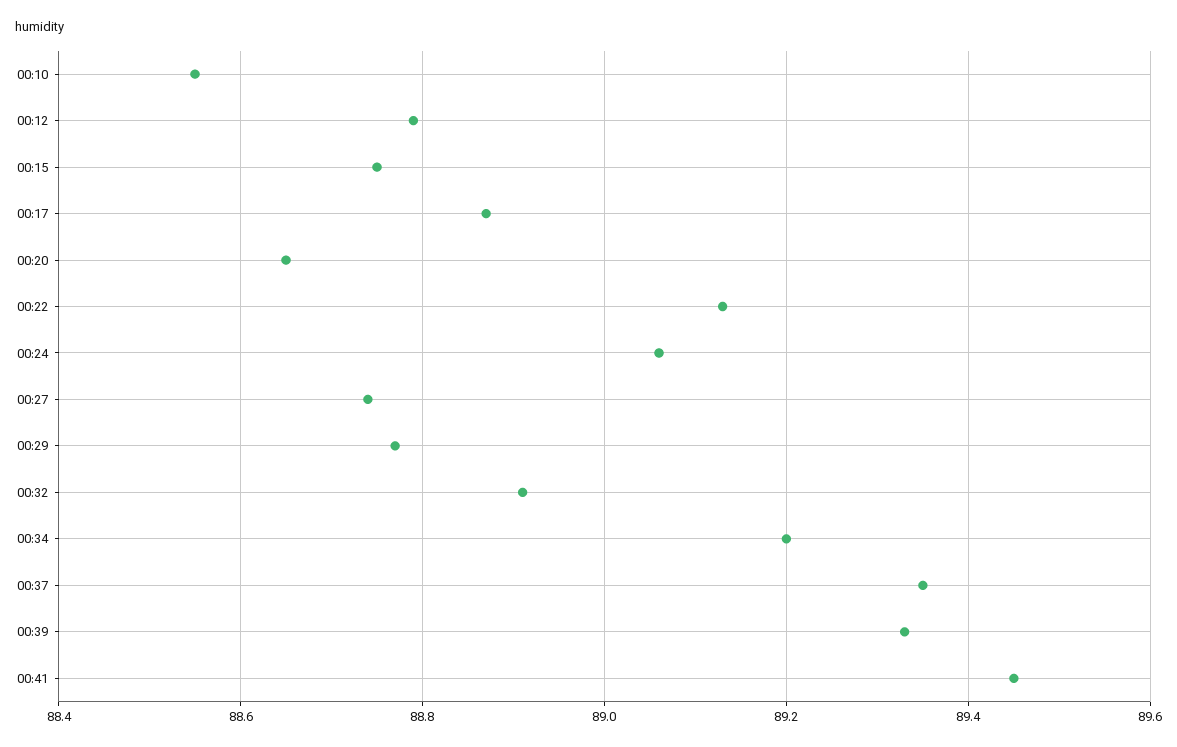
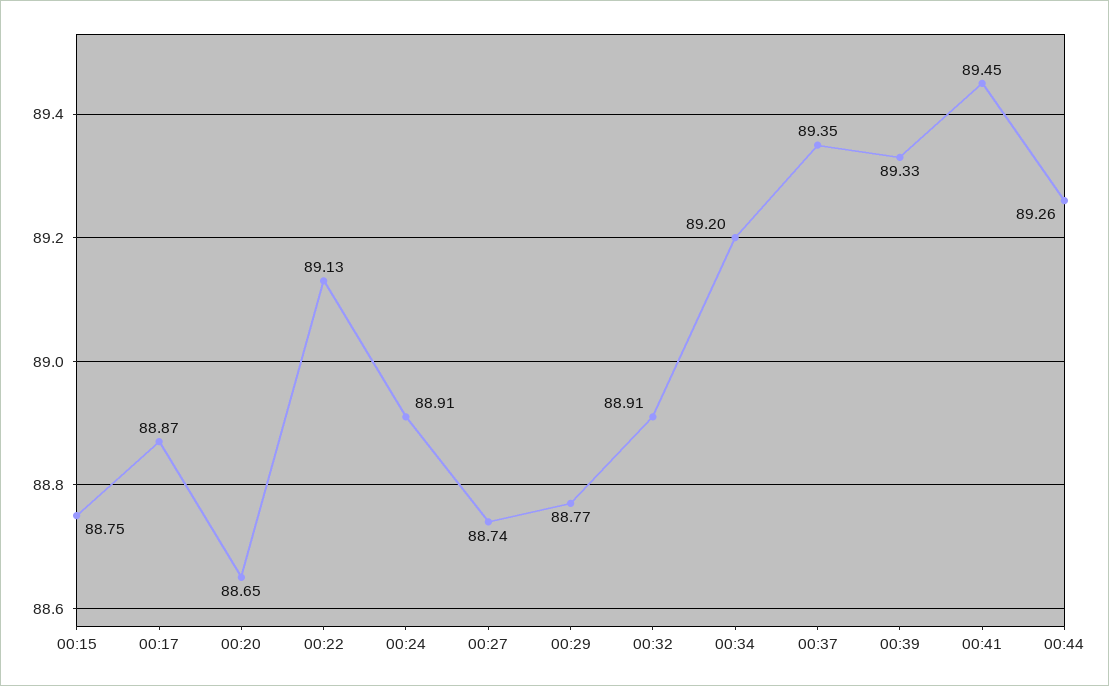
00:10: 88.55 -> none
00:12: 88.8 -> none
00:24: 89.05 -> 88.91
00:44: none -> 89.26

